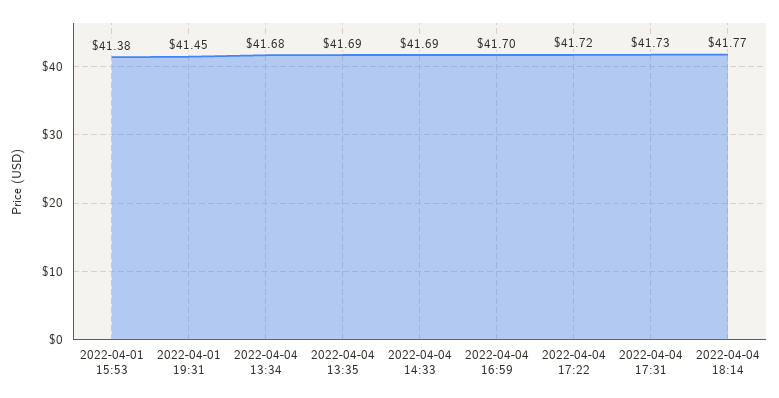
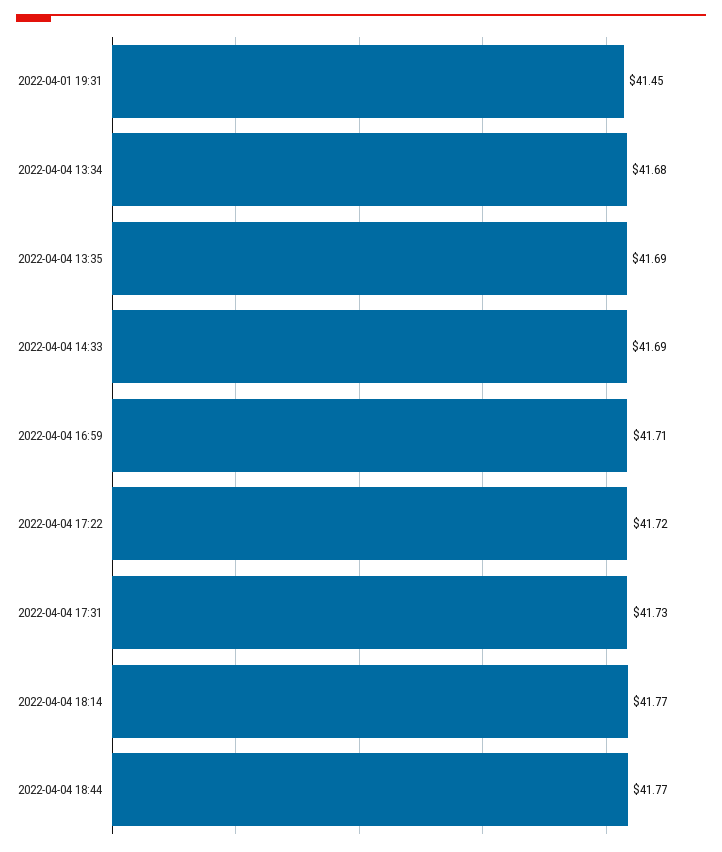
2022-04-01 15:53: 41.38 -> none
2022-04-04 16:59: 41.7 -> 41.71
2022-04-04 18:44: none -> 41.77

